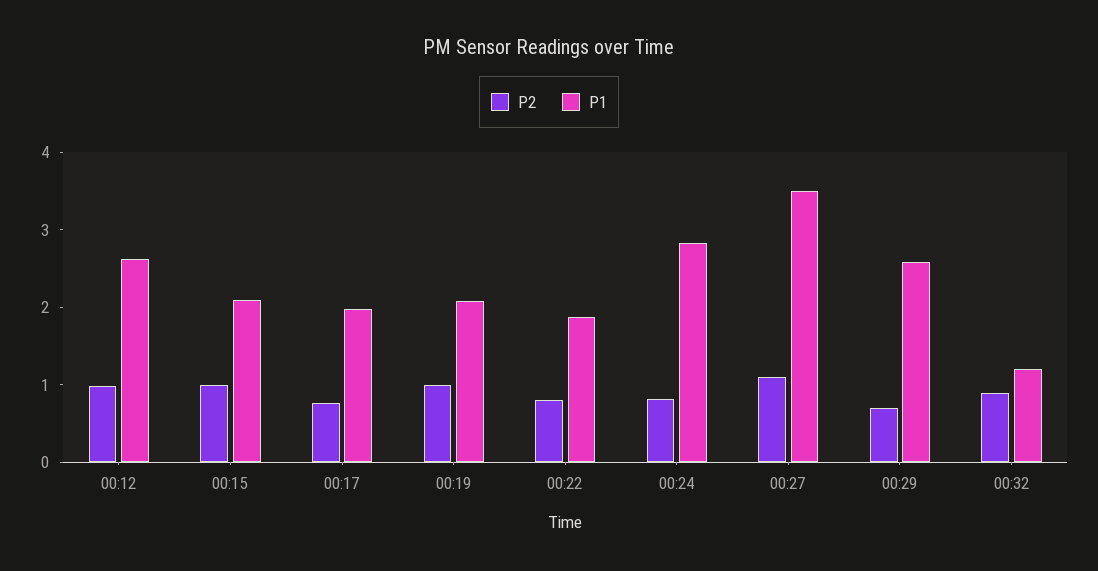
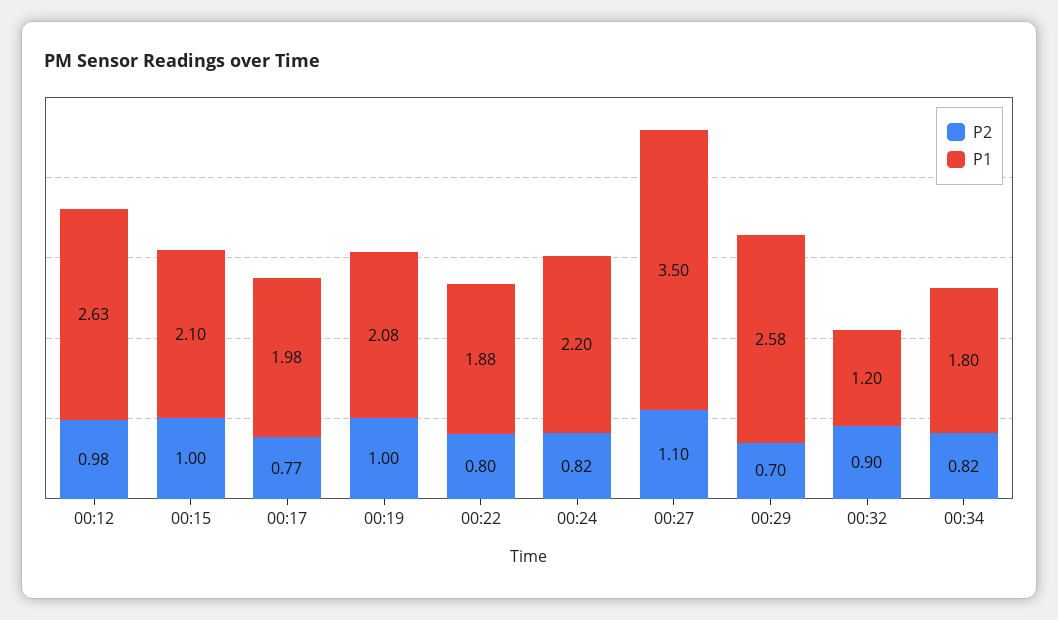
P1, 00:24: 2.8 -> 2.2
P2, 00:34: none -> 0.82
P1, 00:34: none -> 1.8

